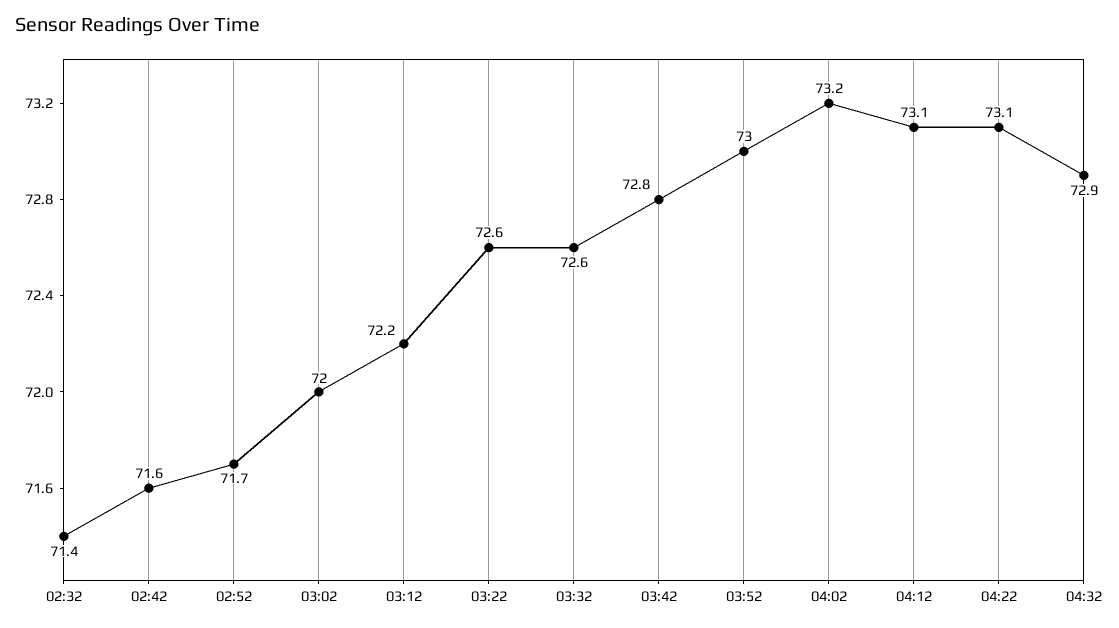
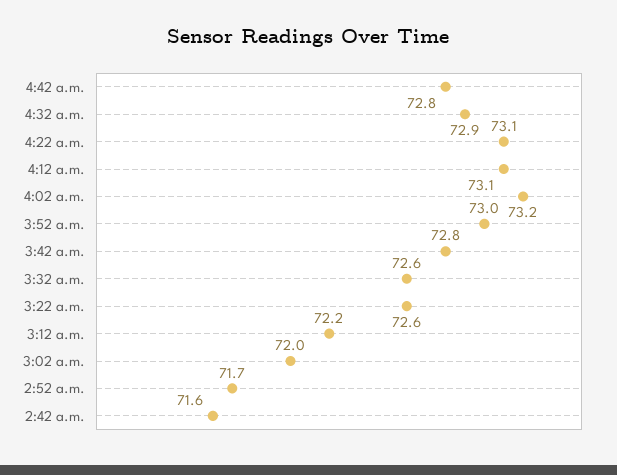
02:32: 71.4 -> none
4:42 a.m.: none -> 72.8

